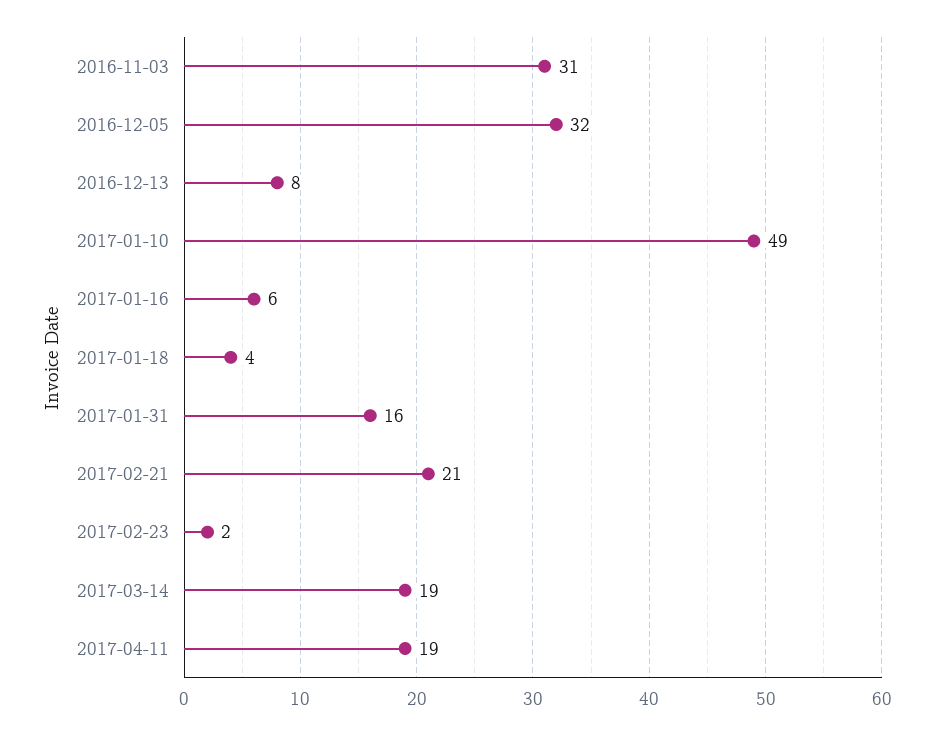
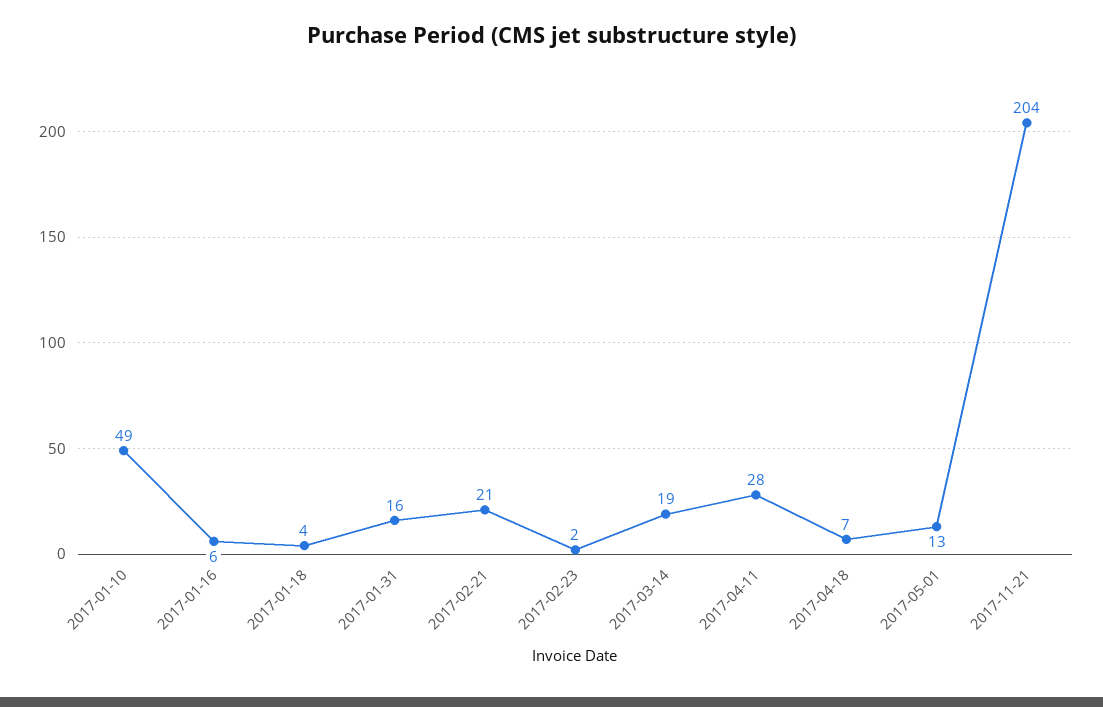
2016-11-03: 31 -> none
2016-12-05: 32 -> none
2016-12-13: 8 -> none
2017-04-11: 19 -> 28
2017-04-18: none -> 7
2017-05-01: none -> 13
2017-11-21: none -> 204

